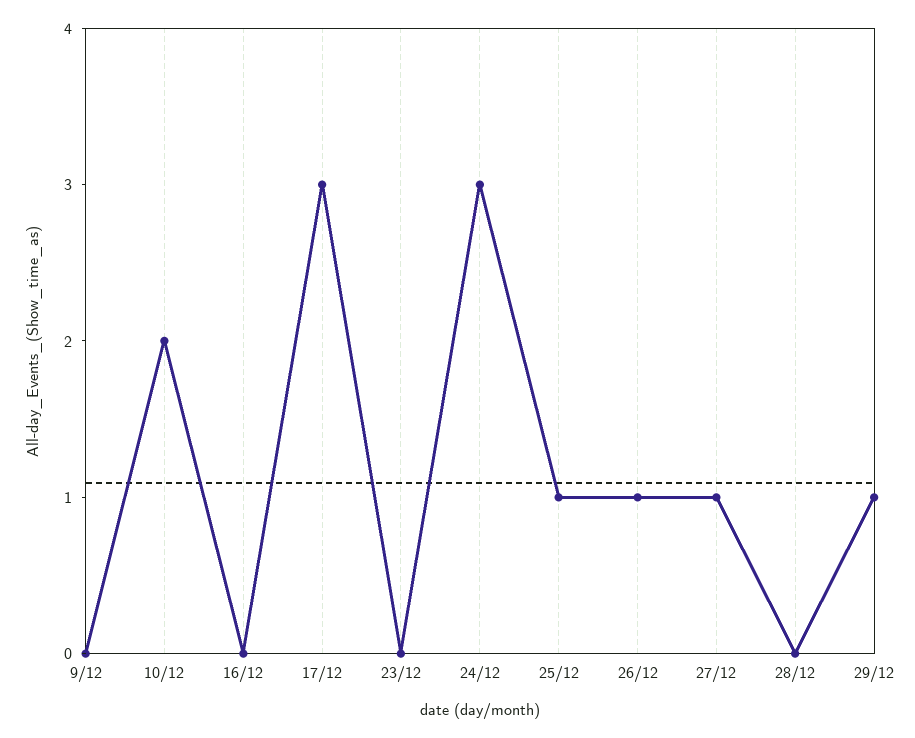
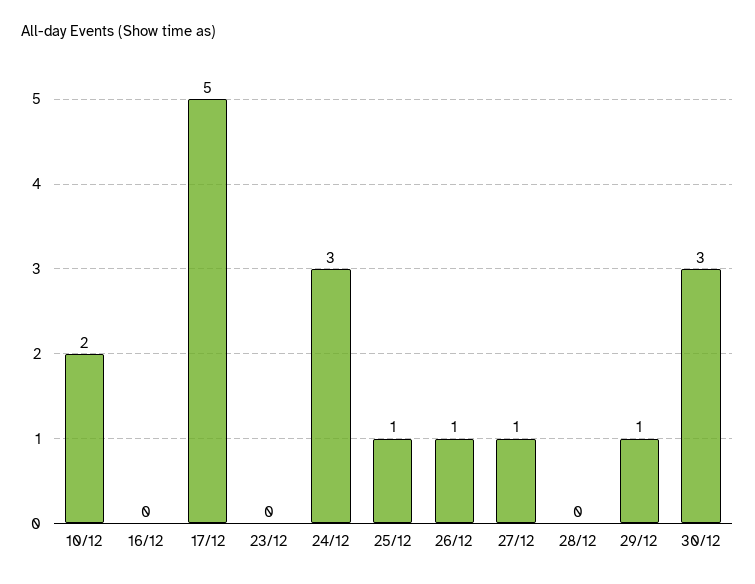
9/12: 0 -> none
17/12: 3 -> 5
30/12: none -> 3

